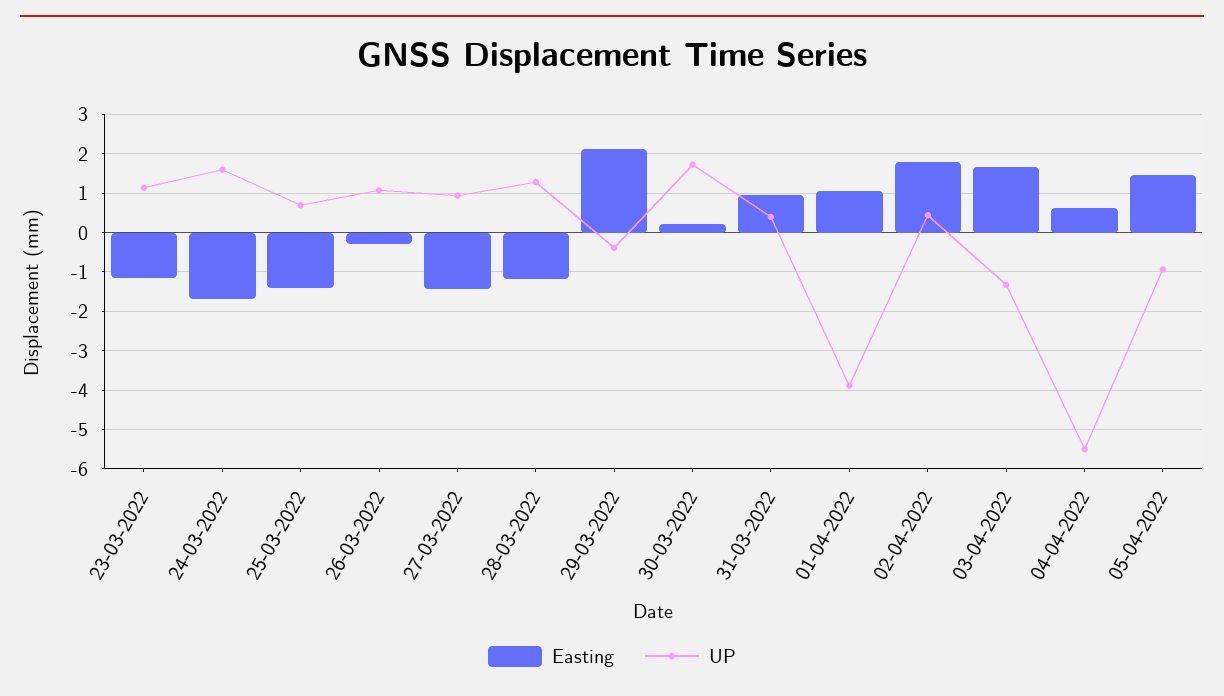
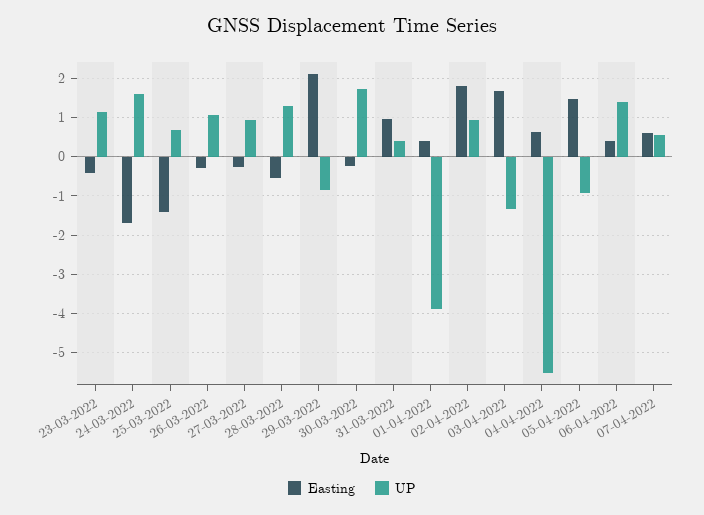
Easting, 23-03-2022: -1.2 -> -0.4
Easting, 27-03-2022: -1.4 -> -0.2
Easting, 28-03-2022: -1.2 -> -0.6
UP, 29-03-2022: -0.4 -> -0.8
Easting, 30-03-2022: 0.2 -> -0.2
Easting, 01-04-2022: 1 -> 0.4
UP, 02-04-2022: 0.4 -> 1
Easting, 06-04-2022: none -> 0.4
UP, 06-04-2022: none -> 1.4
Easting, 07-04-2022: none -> 0.6
UP, 07-04-2022: none -> 0.6

